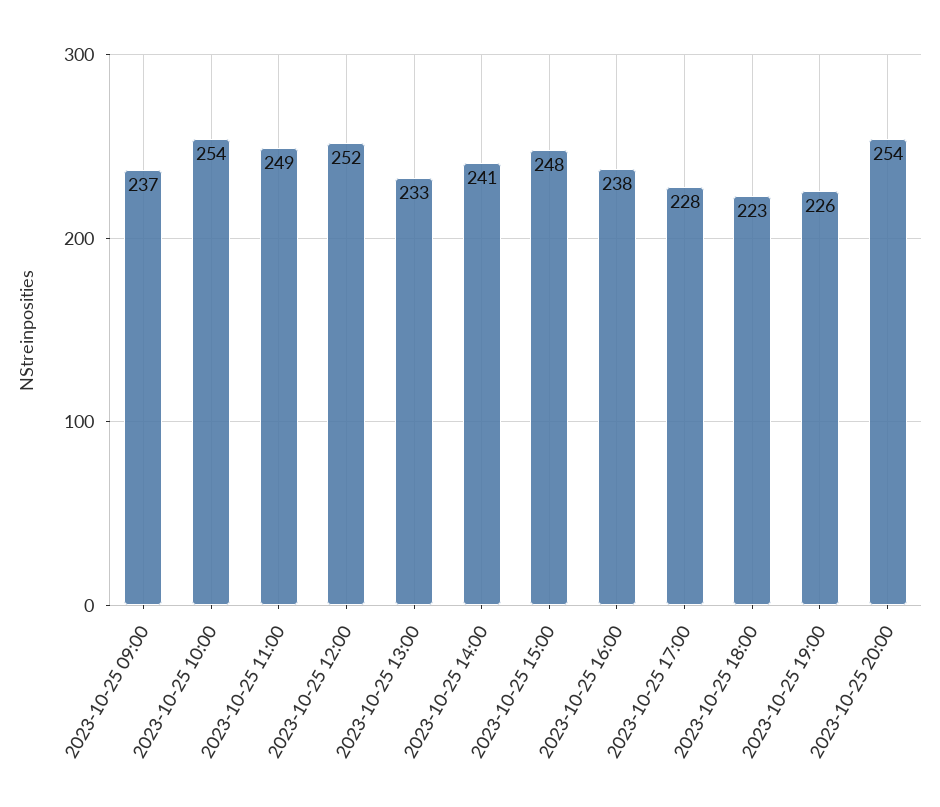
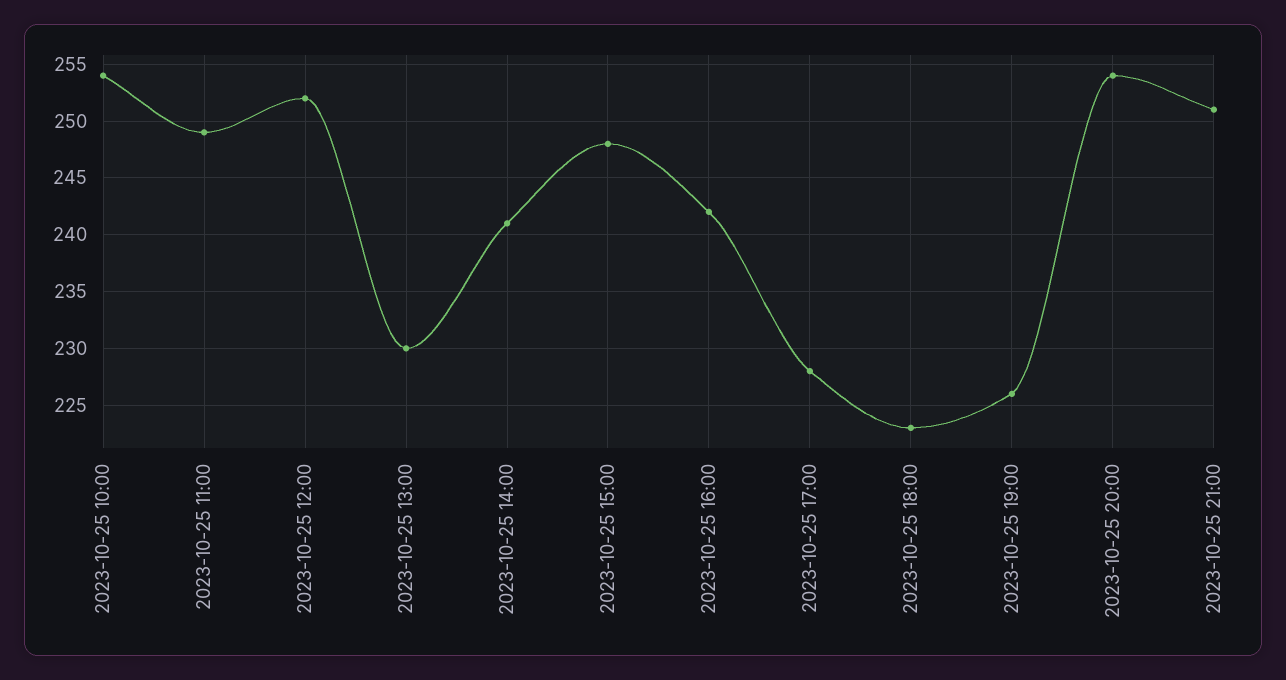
2023-10-25 09:00: 237 -> none
2023-10-25 13:00: 233 -> 230
2023-10-25 16:00: 238 -> 242
2023-10-25 21:00: none -> 251

